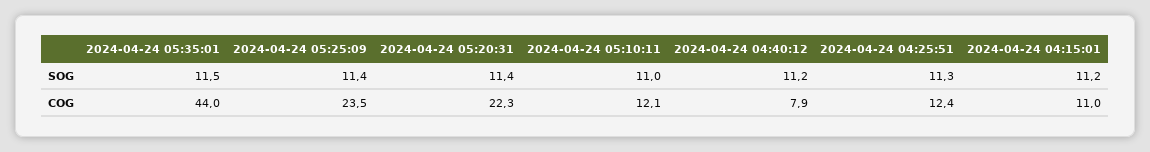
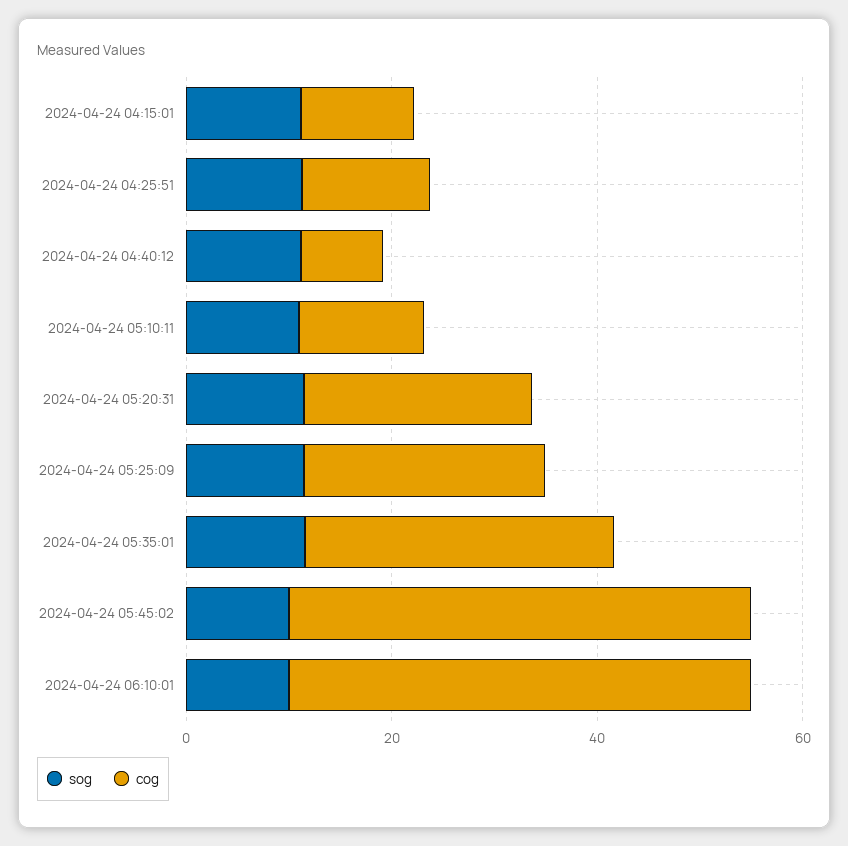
COG, 2024-04-24 05:35:01: 44 -> 30
SOG, 2024-04-24 05:45:02: none -> 10
COG, 2024-04-24 05:45:02: none -> 45
SOG, 2024-04-24 06:10:01: none -> 10
COG, 2024-04-24 06:10:01: none -> 45

